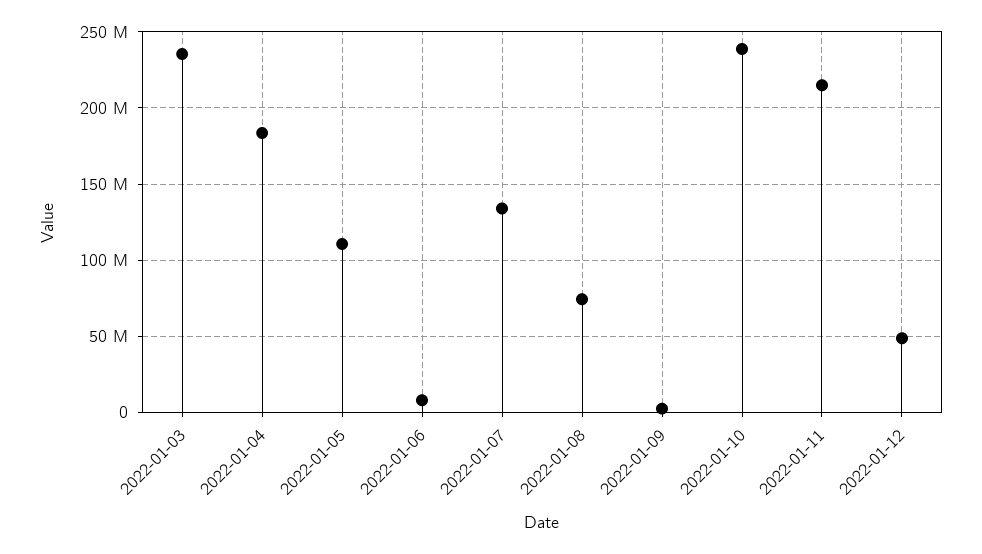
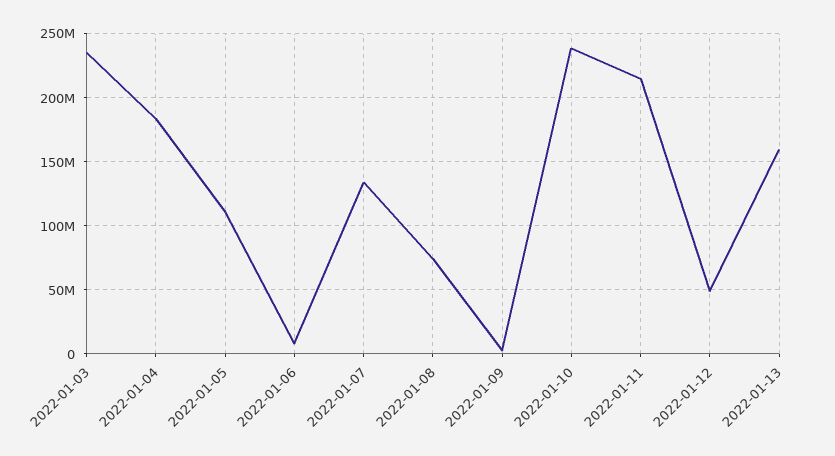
2022-01-13: none -> 160000000

